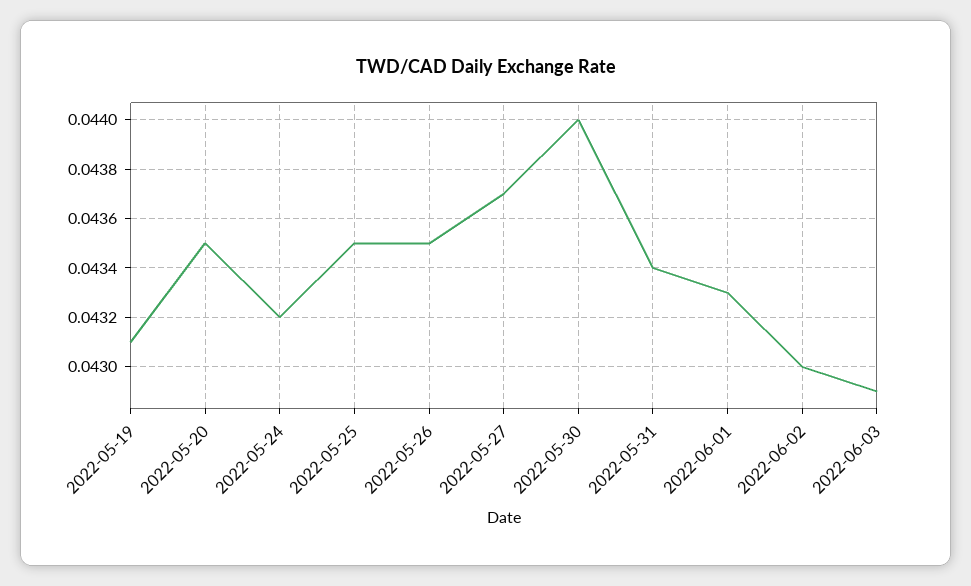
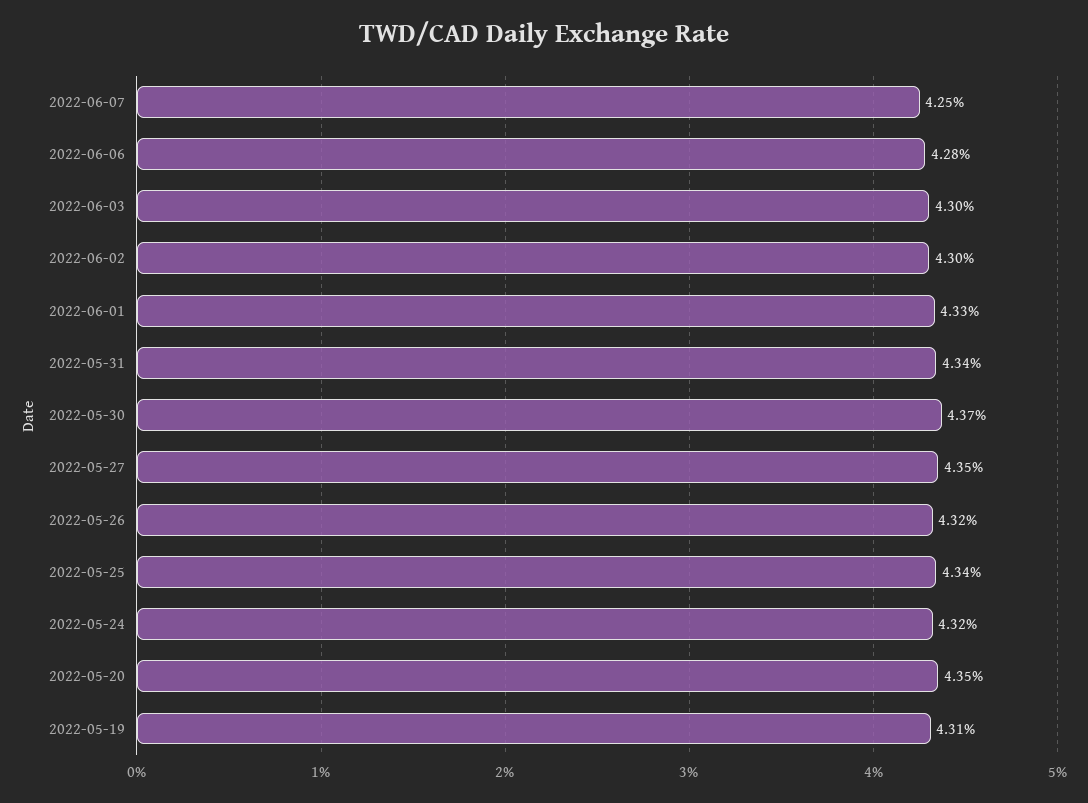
2022-05-25: 0.0435 -> 0.0434
2022-05-26: 0.0435 -> 0.0432
2022-05-27: 0.0437 -> 0.0435
2022-05-30: 0.044 -> 0.0437
2022-06-03: 0.0429 -> 0.043
2022-06-07: none -> 0.0425
2022-06-06: none -> 0.0428

